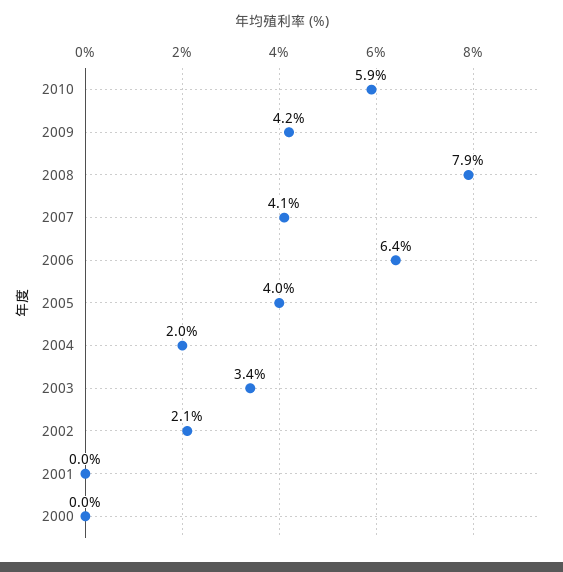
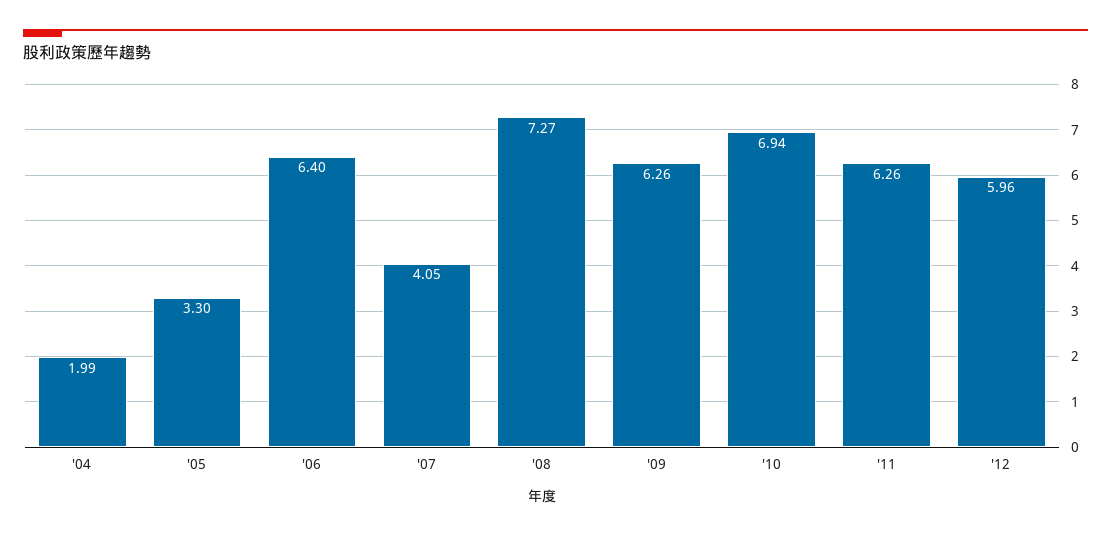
2010: 5.9 -> 6.94
2009: 4.2 -> 6.26
2008: 7.9 -> 7.27
2005: 4 -> 3.3
2003: 3.4 -> none
2002: 2.1 -> none
2001: 0 -> none
2000: 0 -> none
'11: none -> 6.26
'12: none -> 5.96

